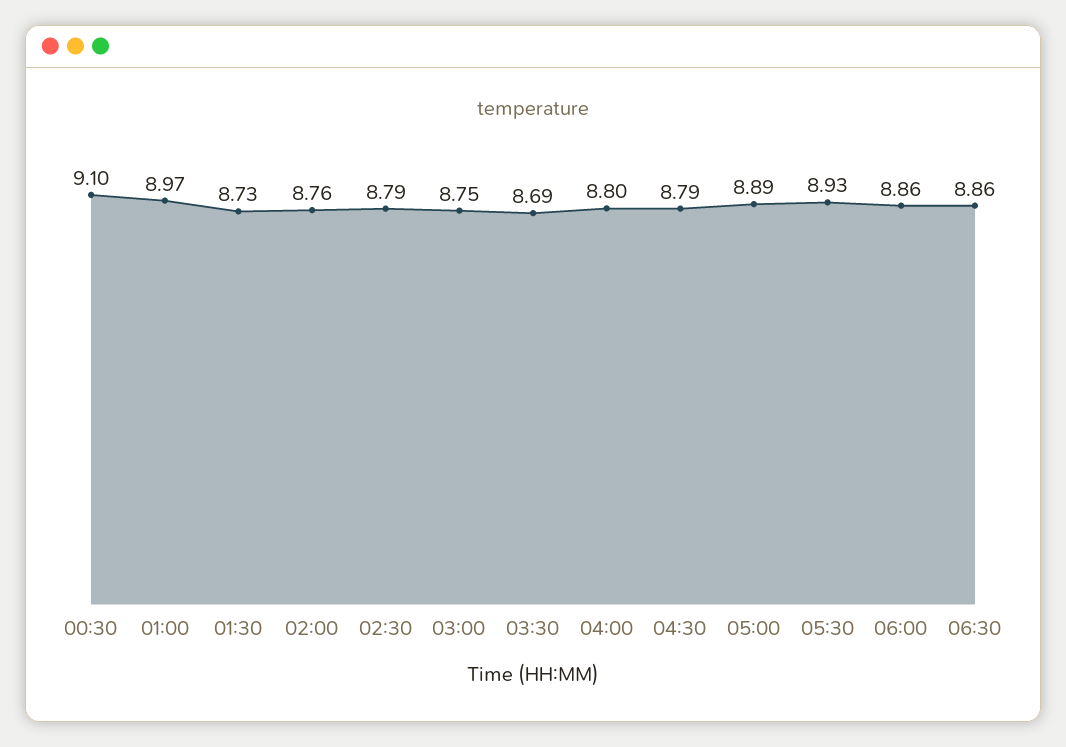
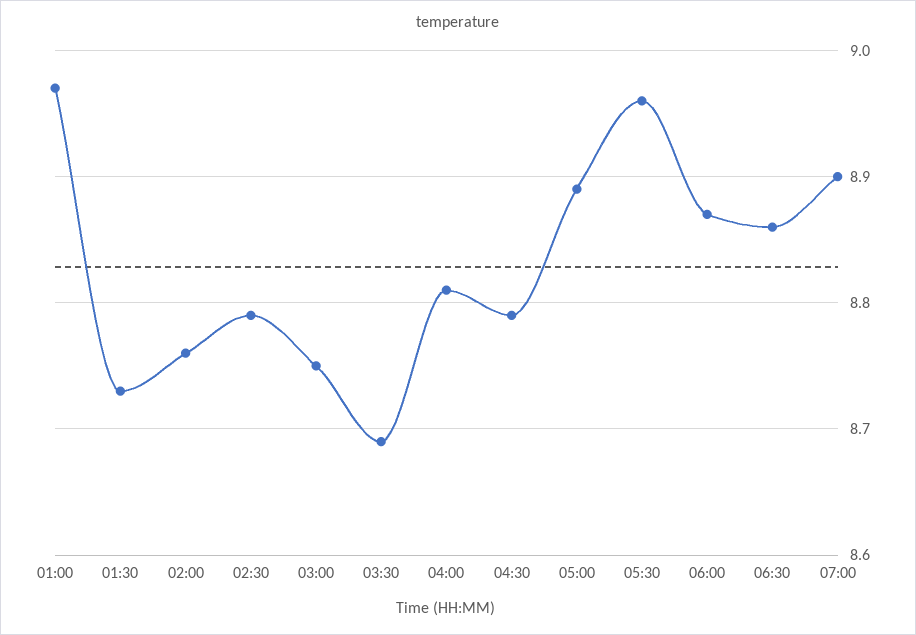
00:30: 9.1 -> none
04:00: 8.8 -> 8.81
05:30: 8.93 -> 8.96
06:00: 8.86 -> 8.87
07:00: none -> 8.9

